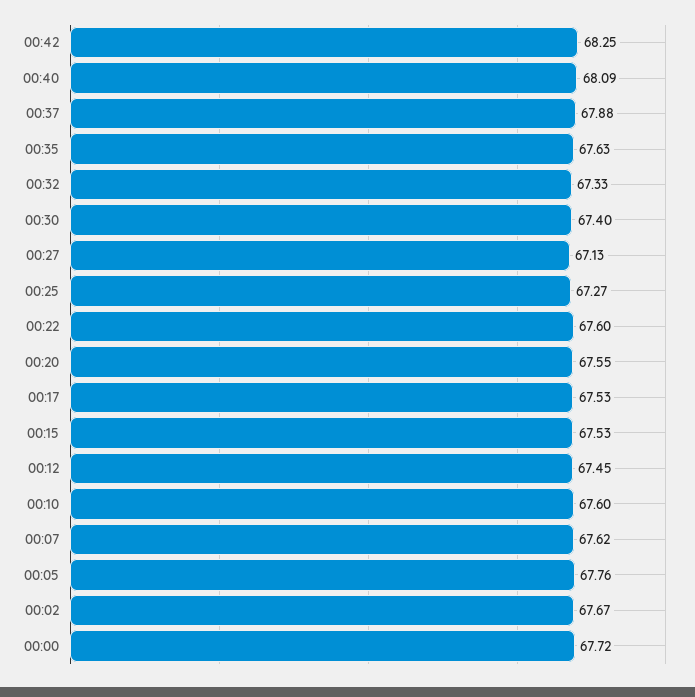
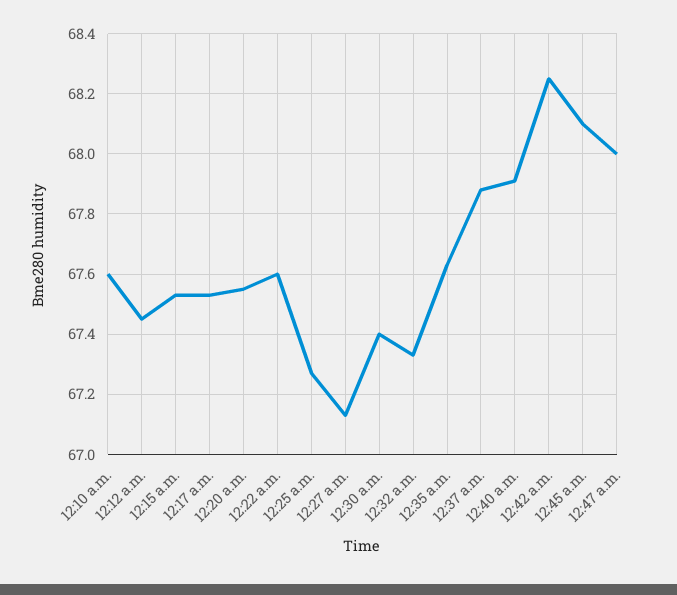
00:40: 68.09 -> 67.9
00:07: 67.62 -> none
00:05: 67.76 -> none
00:02: 67.67 -> none
00:00: 67.72 -> none
12:45 a.m.: none -> 68.1
12:47 a.m.: none -> 68

